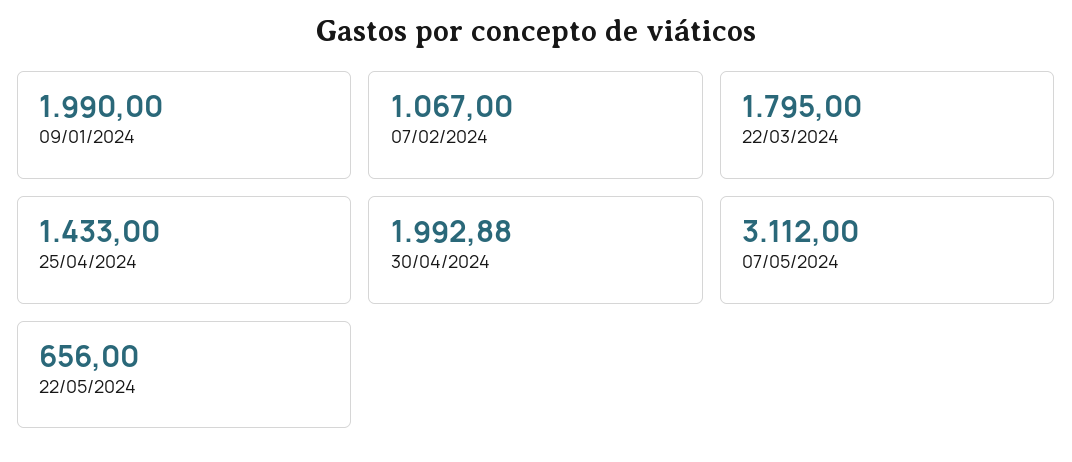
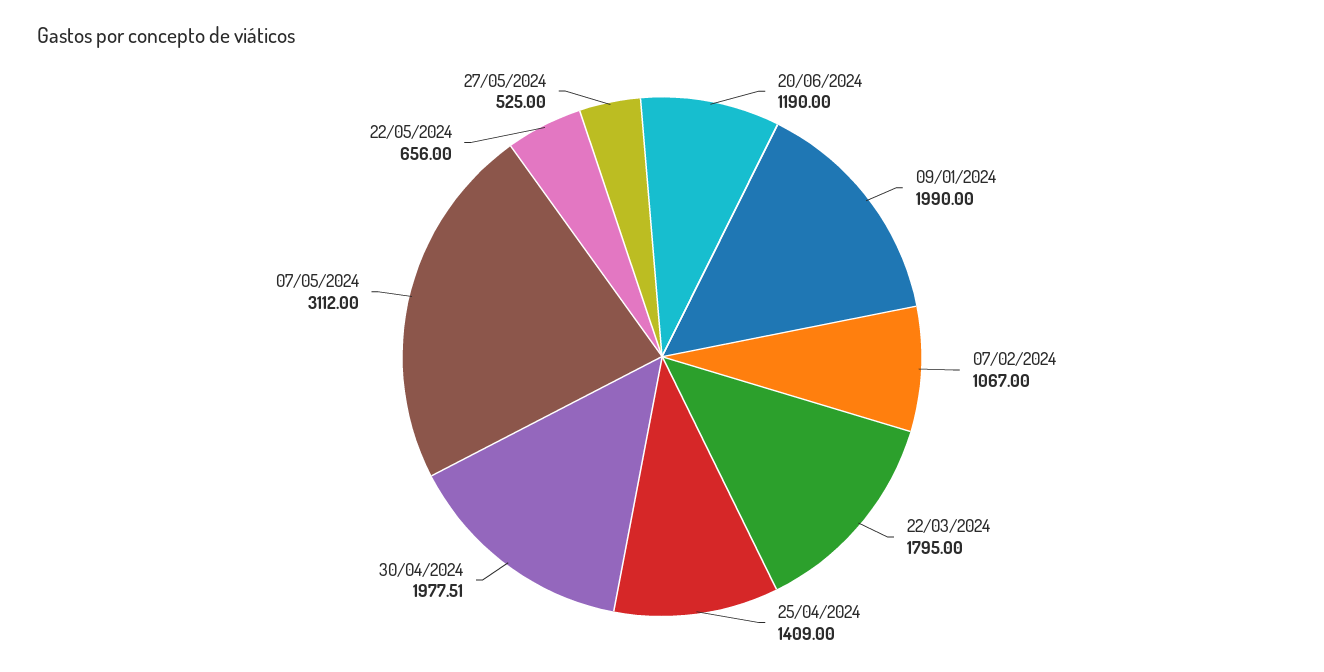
25/04/2024: 1433 -> 1409
30/04/2024: 1992.88 -> 1977.51
20/06/2024: none -> 1190
27/05/2024: none -> 525

